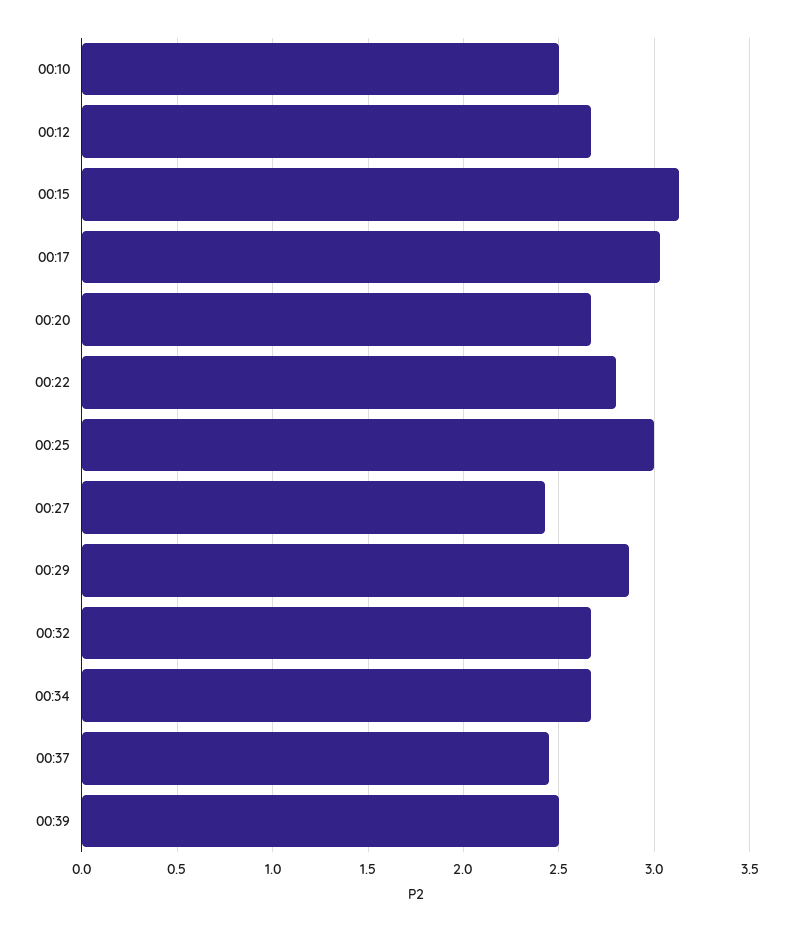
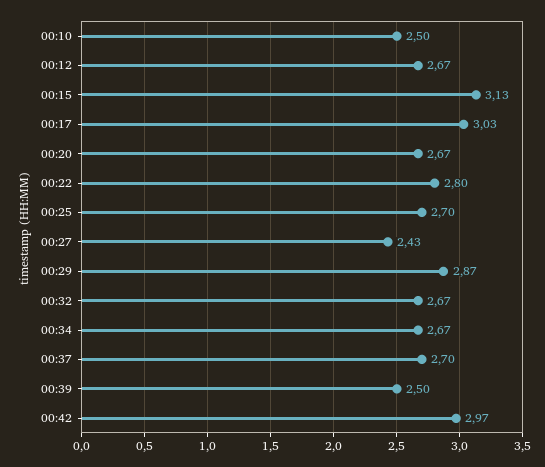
00:25: 3 -> 2.7
00:37: 2.45 -> 2.7
00:42: none -> 2.97

